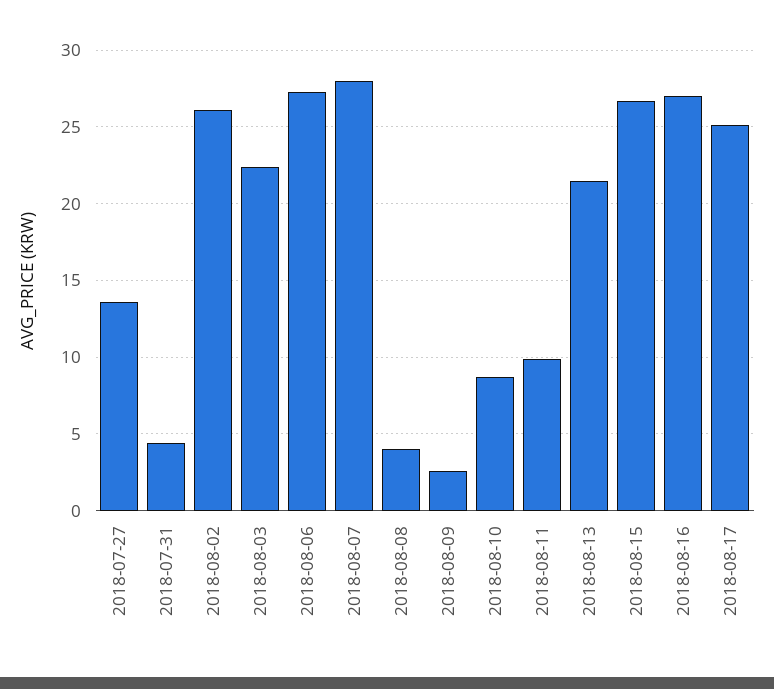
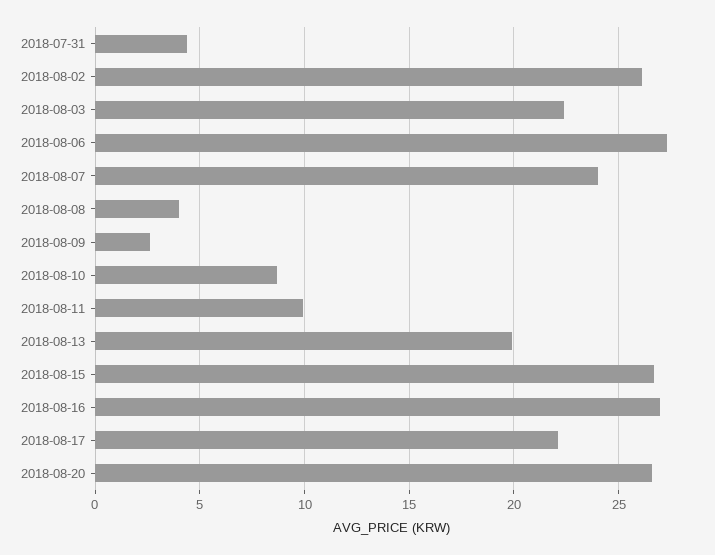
2018-07-27: 13.5 -> none
2018-08-07: 28 -> 24
2018-08-13: 21.5 -> 20
2018-08-17: 25 -> 22
2018-08-20: none -> 26.5

